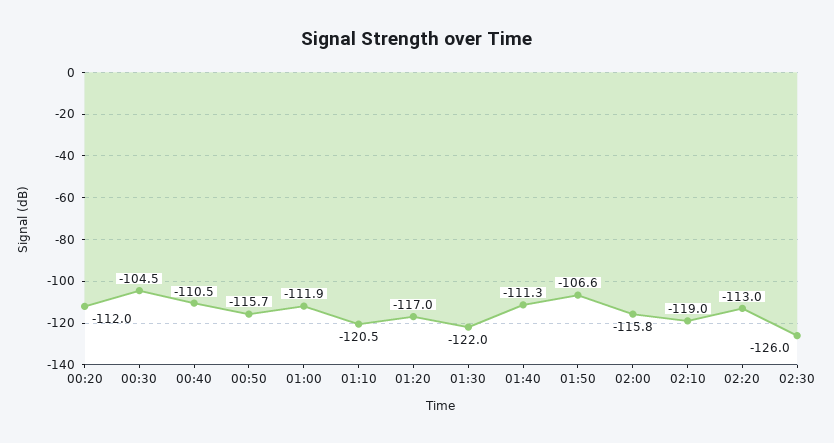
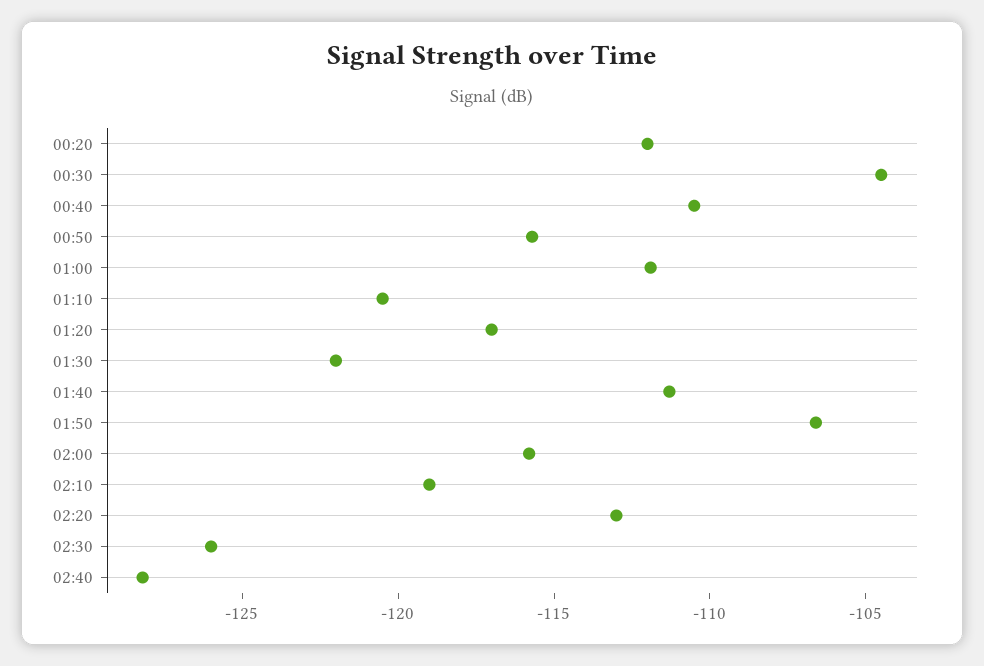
02:40: none -> -128

